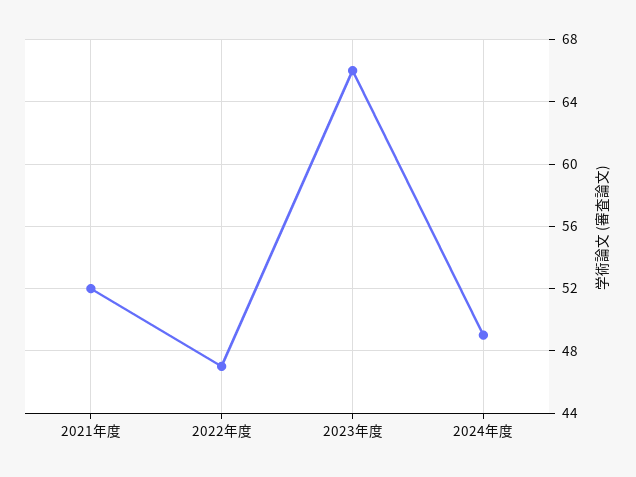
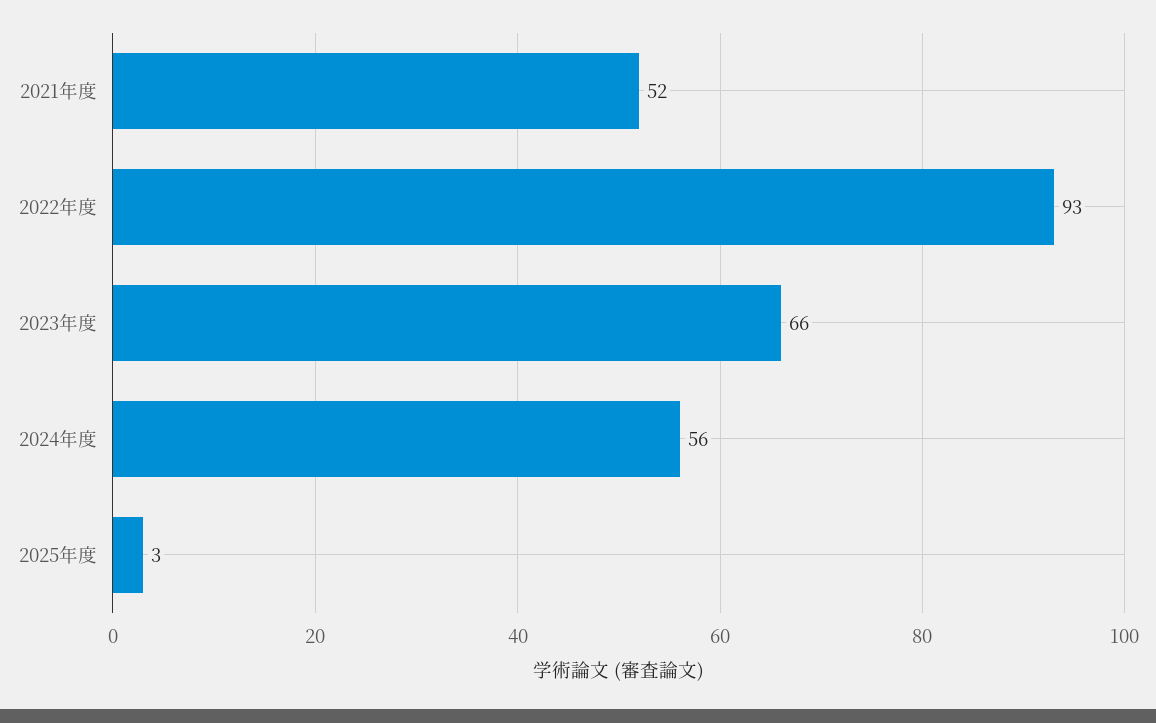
2022年度: 47 -> 93
2024年度: 49 -> 56
2025年度: none -> 3

